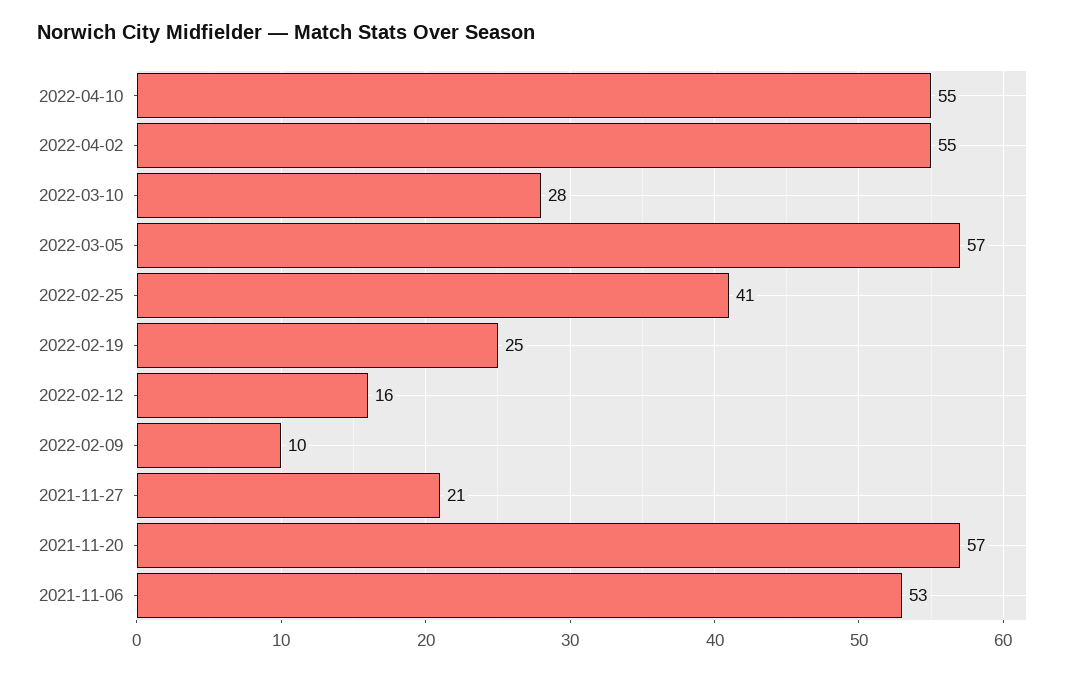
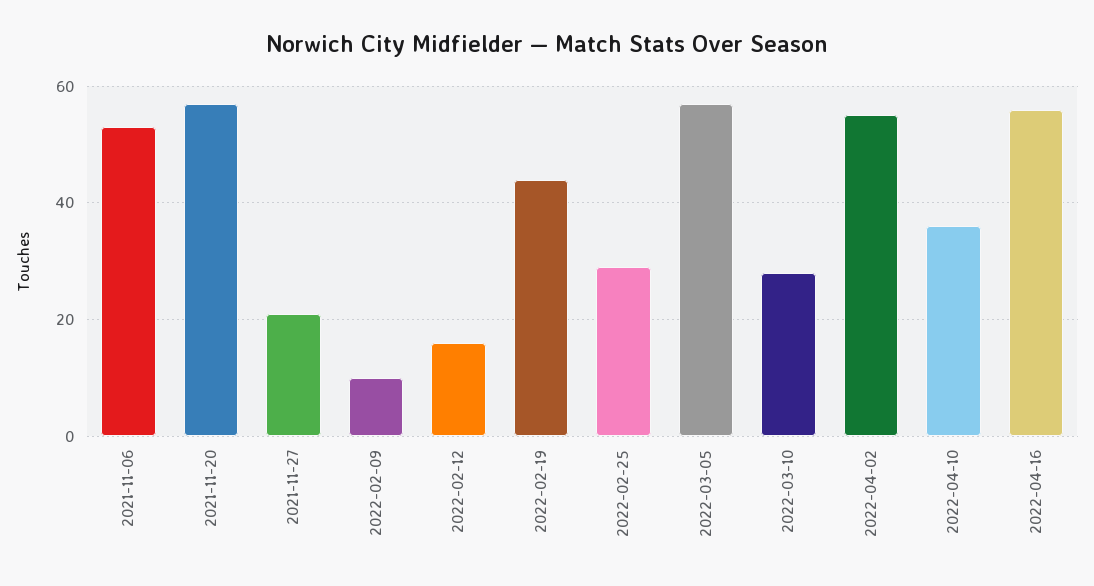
2022-04-10: 55 -> 35
2022-02-25: 41 -> 30
2022-02-19: 25 -> 45
2022-04-16: none -> 55

